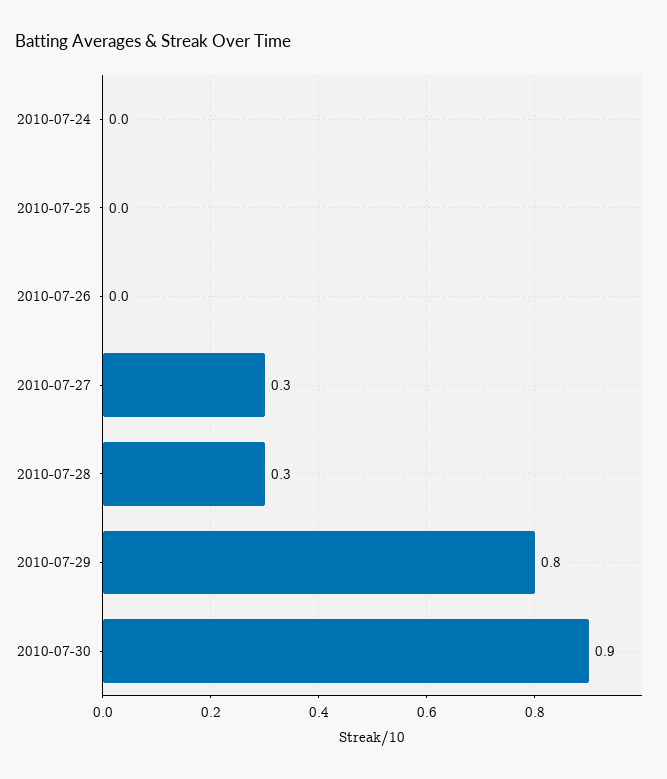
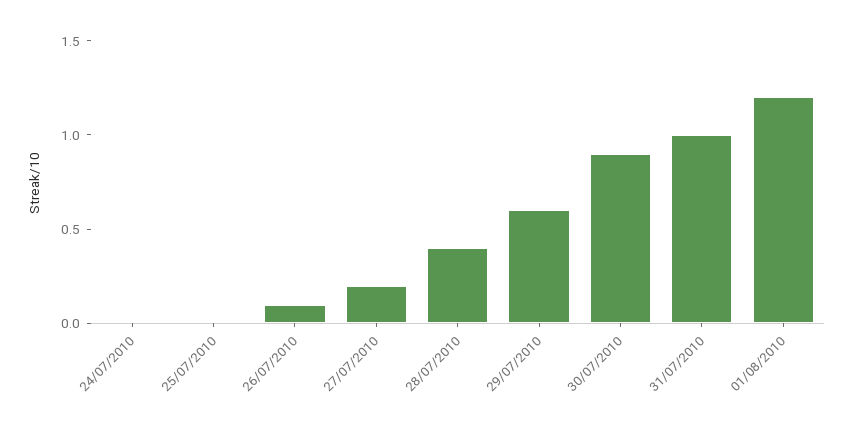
2010-07-26: 0 -> 0.1
2010-07-27: 0.3 -> 0.2
2010-07-28: 0.3 -> 0.4
2010-07-29: 0.8 -> 0.6
31/07/2010: none -> 1
01/08/2010: none -> 1.2

